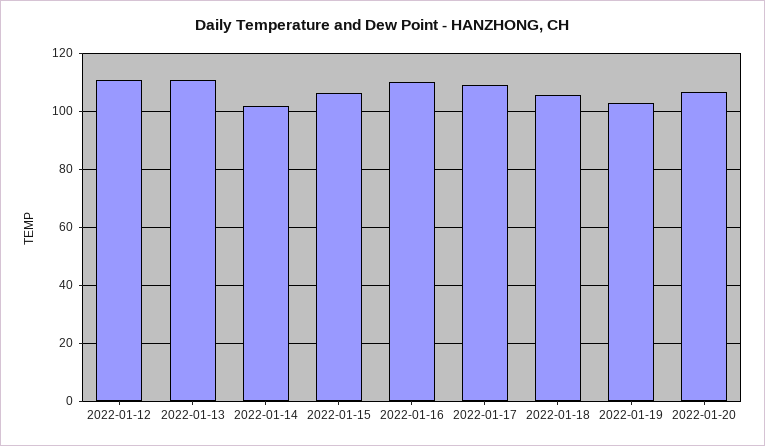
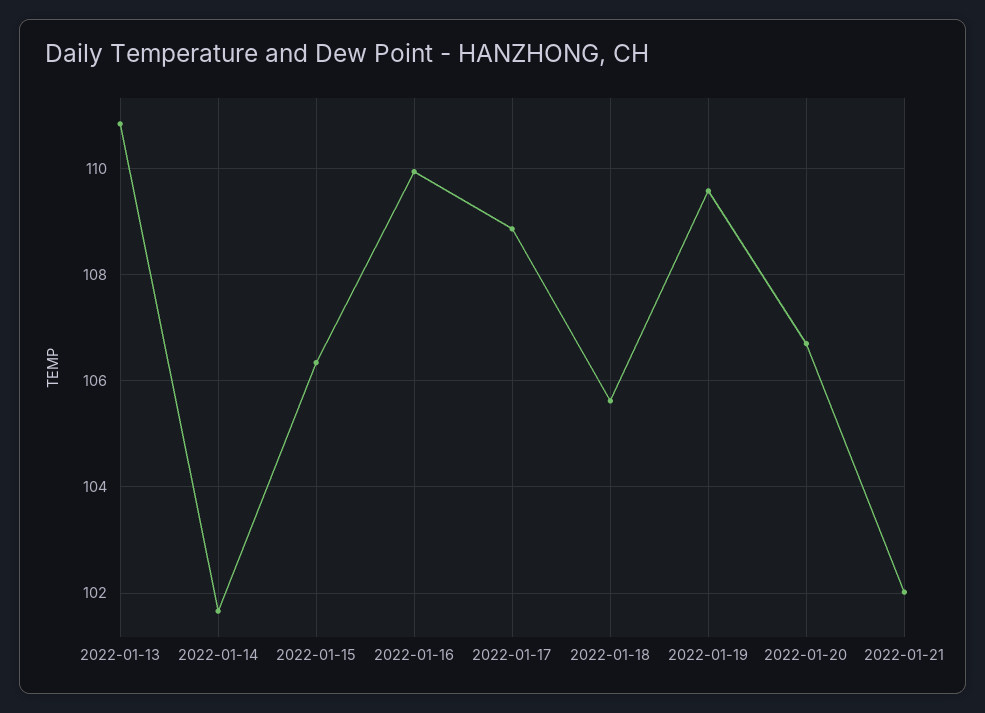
2022-01-12: 110 -> none
2022-01-19: 102.5 -> 109.6
2022-01-21: none -> 102

